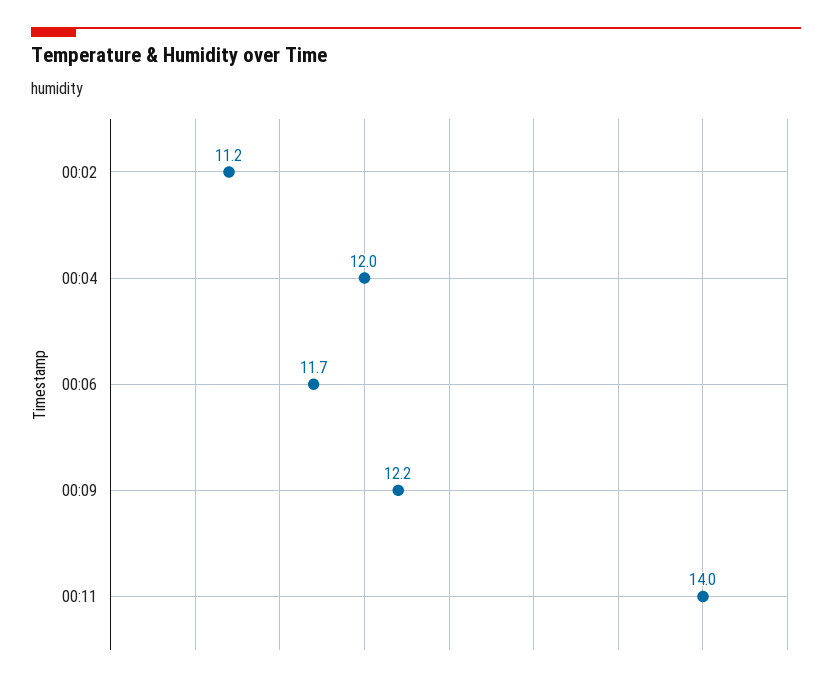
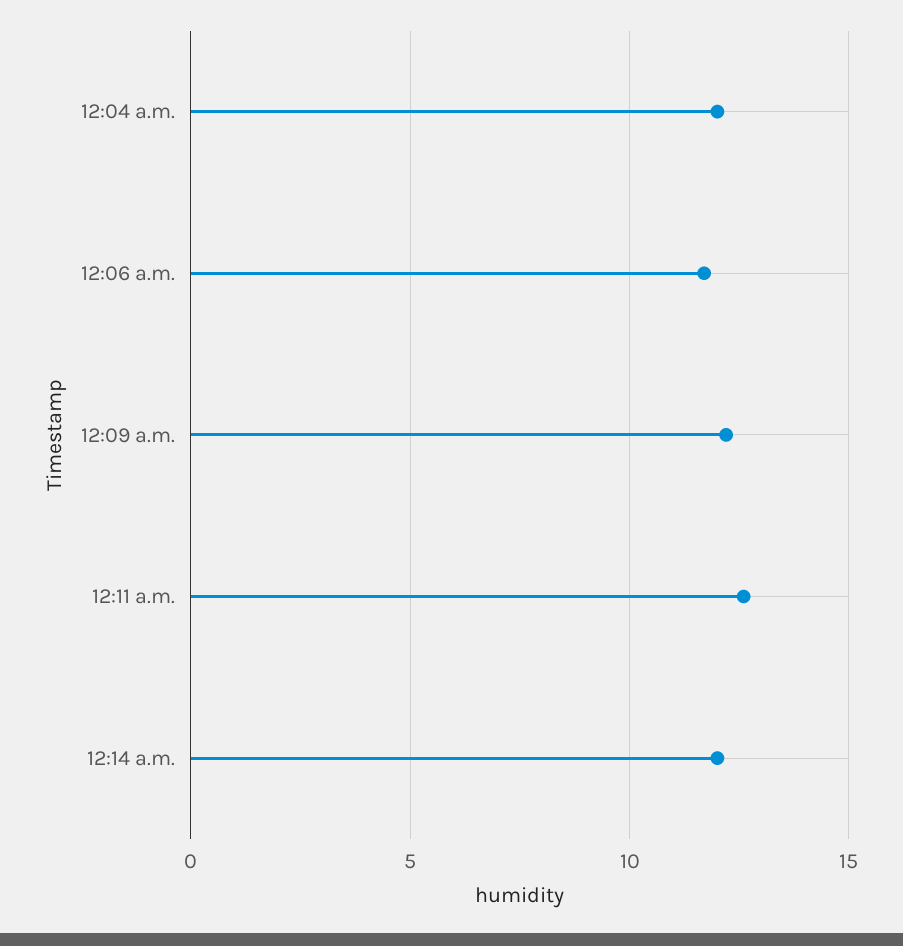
00:02: 11.2 -> none
00:11: 14 -> 12.5
12:14 a.m.: none -> 12

